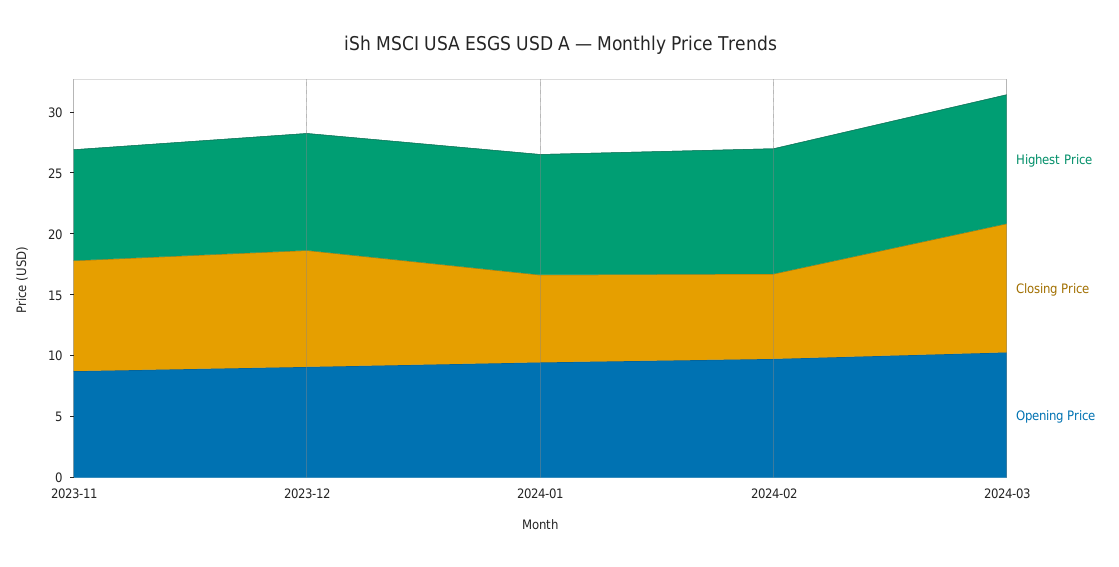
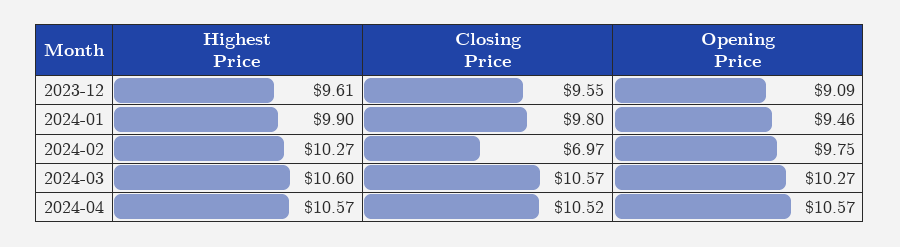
Highest Price, 2023-11: 9 -> none
Closing Price, 2023-11: 9 -> none
Opening Price, 2023-11: 9 -> none
Closing Price, 2024-01: 7 -> 9.8
Highest Price, 2024-04: none -> 10.57
Closing Price, 2024-04: none -> 10.52
Opening Price, 2024-04: none -> 10.57

